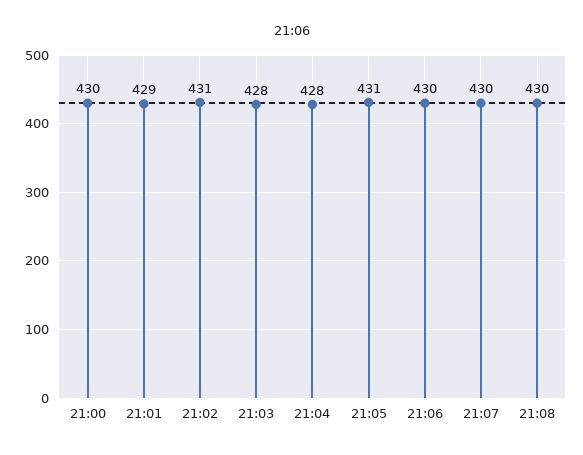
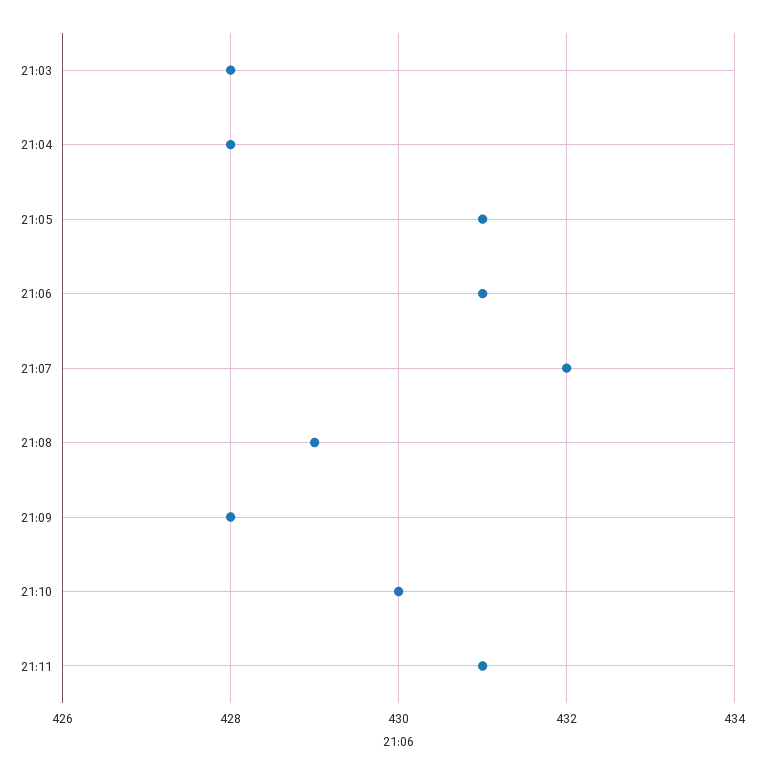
21:00: 430 -> none
21:01: 429 -> none
21:02: 431 -> none
21:06: 430 -> 431
21:07: 430 -> 432
21:08: 430 -> 429
21:09: none -> 428
21:10: none -> 430
21:11: none -> 431

